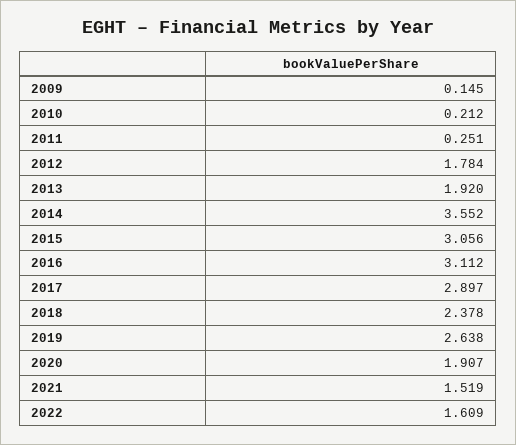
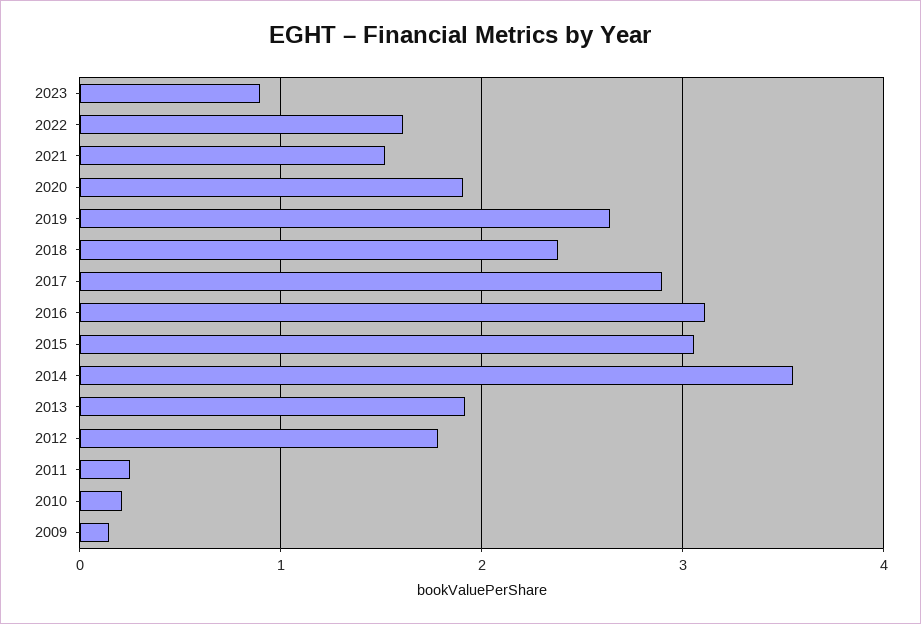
2023: none -> 0.9

